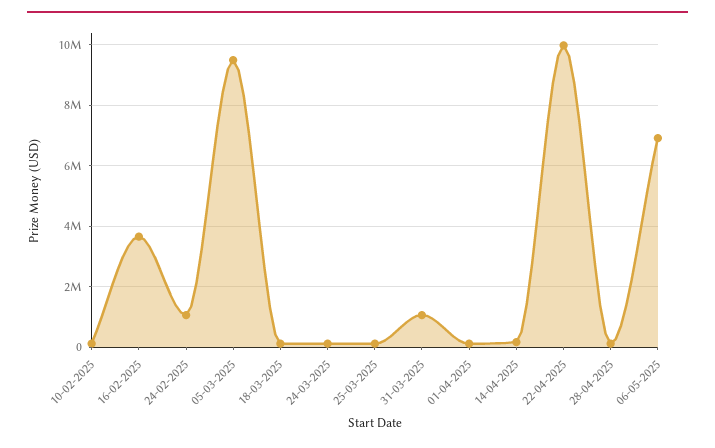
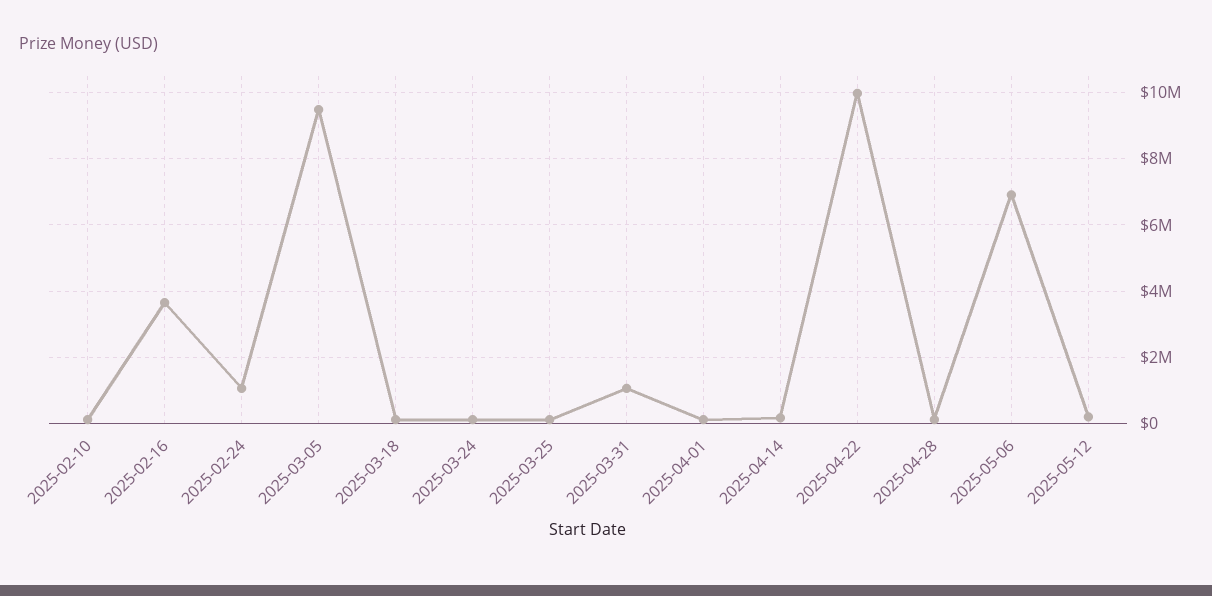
2025-05-12: none -> 200000

